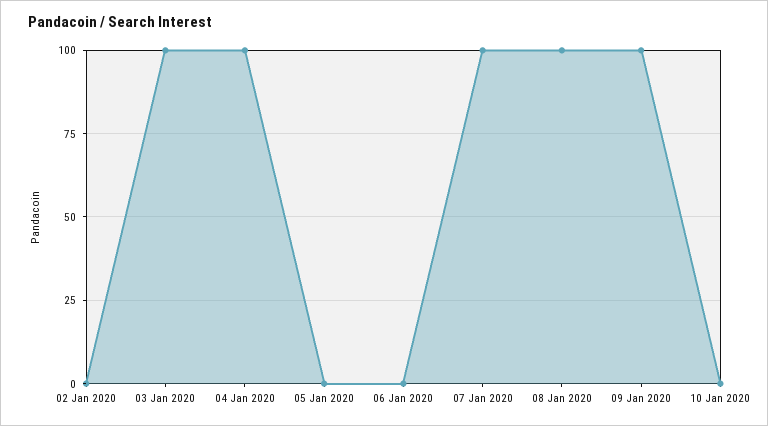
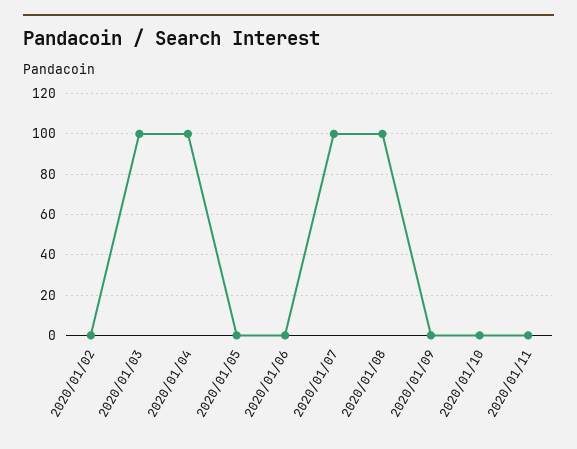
09 Jan 2020: 100 -> 0
2020/01/11: none -> 0

